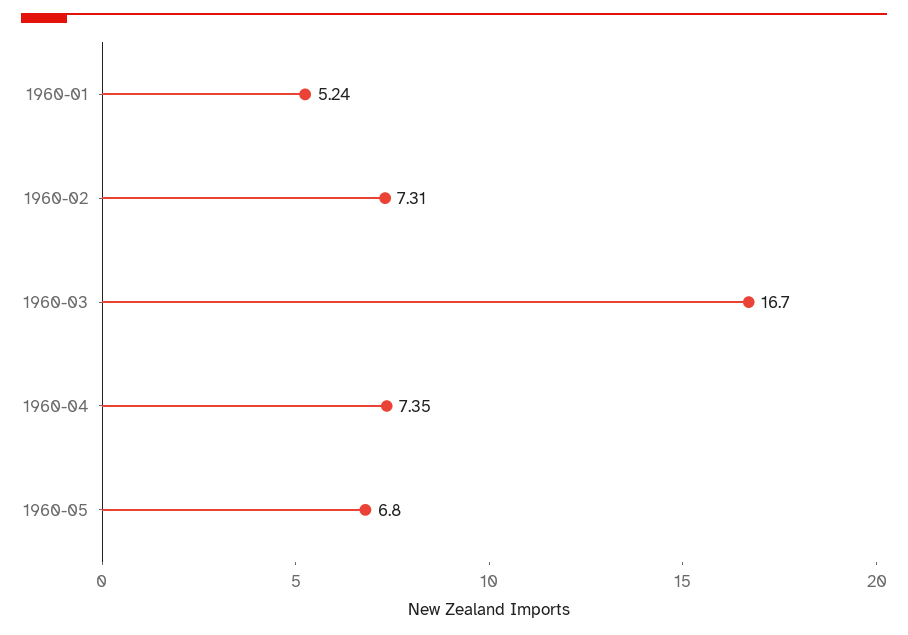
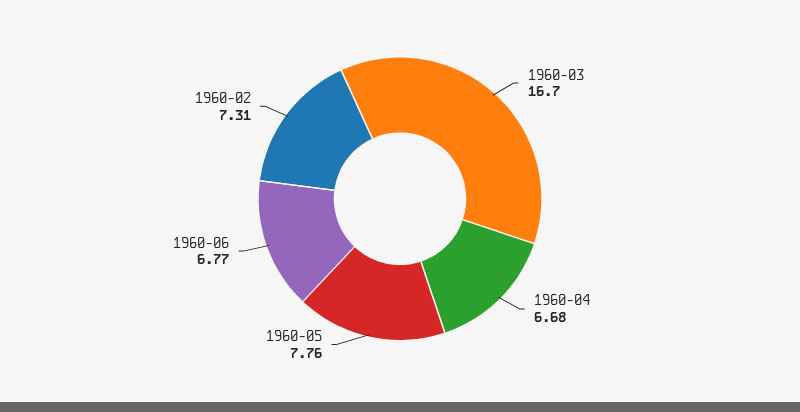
1960-01: 5.24 -> none
1960-04: 7.35 -> 6.68
1960-05: 6.8 -> 7.76
1960-06: none -> 6.77

